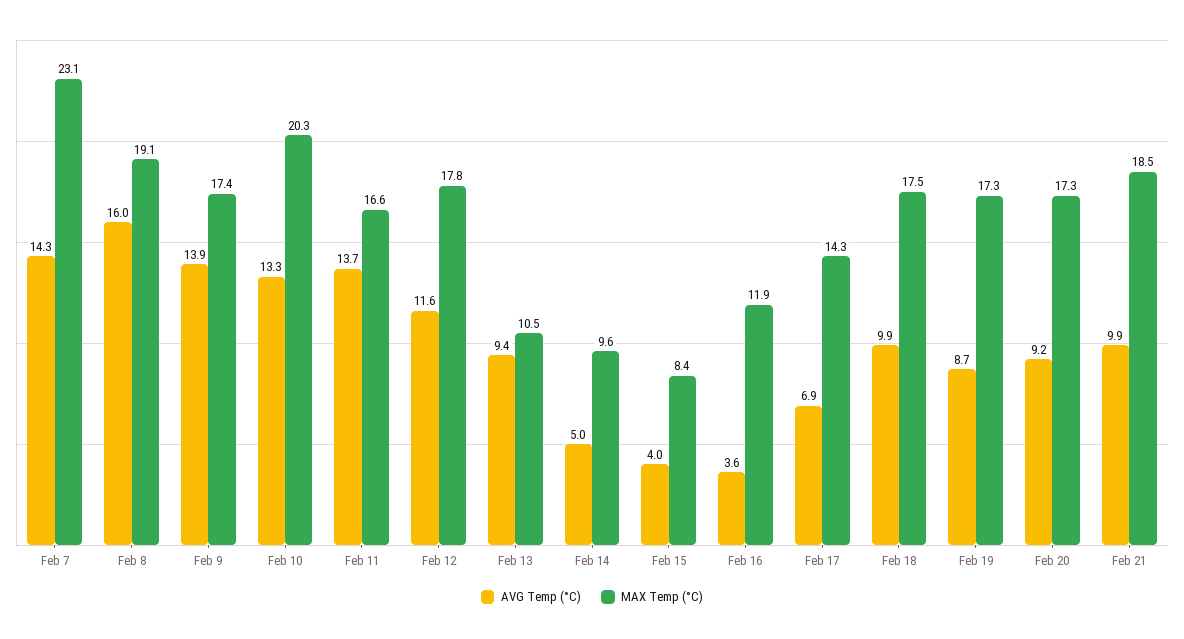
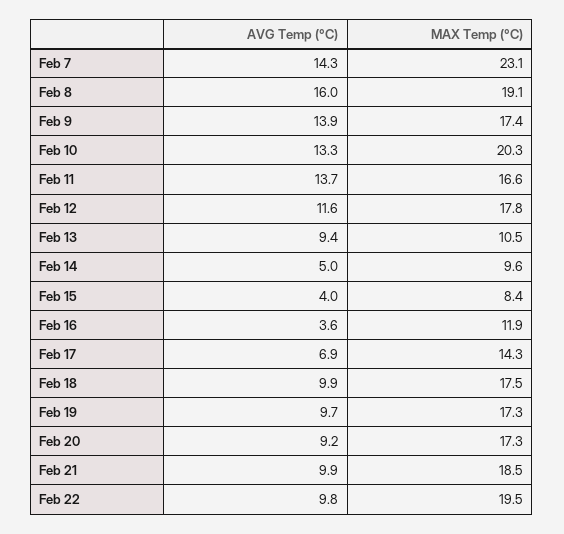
AVG Temp (°C), Feb 19: 8.7 -> 9.7
AVG Temp (°C), Feb 22: none -> 9.8
MAX Temp (°C), Feb 22: none -> 19.5

